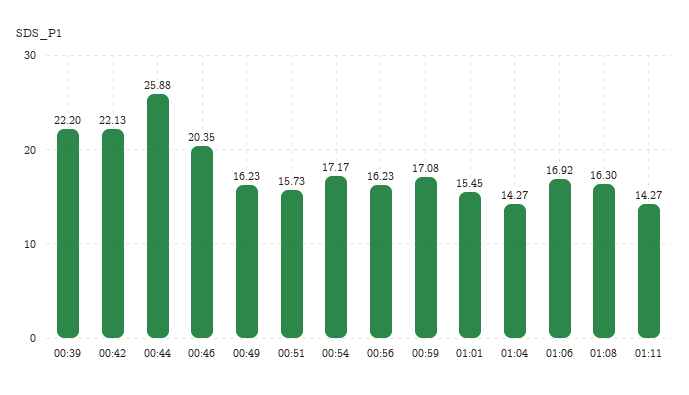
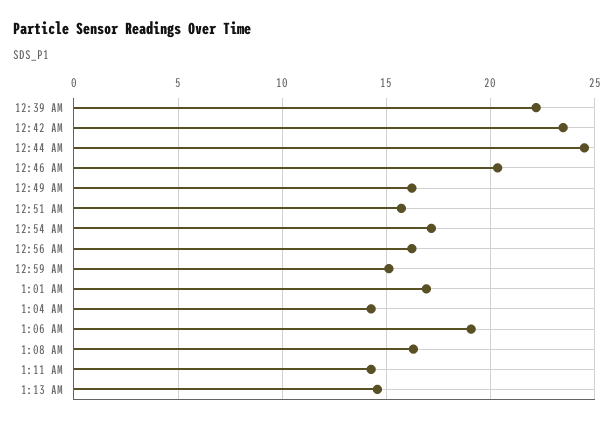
00:42: 22.13 -> 23.5
00:44: 25.88 -> 24.5
00:59: 17.08 -> 15
01:01: 15.45 -> 17
01:06: 16.92 -> 19
1:13 AM: none -> 14.5

